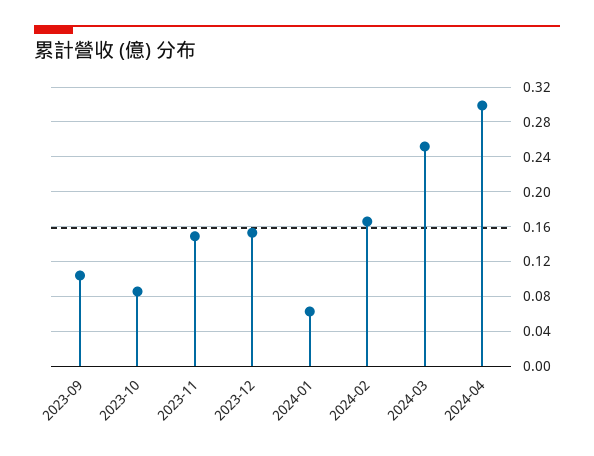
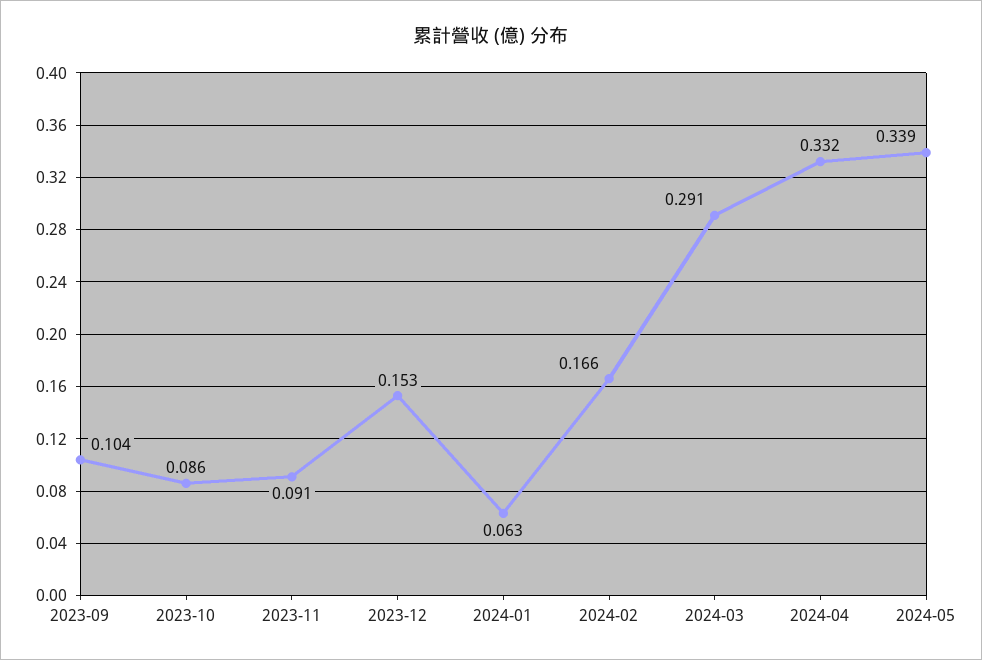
2023-11: 0.15 -> 0.091
2024-03: 0.25 -> 0.291
2024-04: 0.3 -> 0.332
2024-05: none -> 0.339

